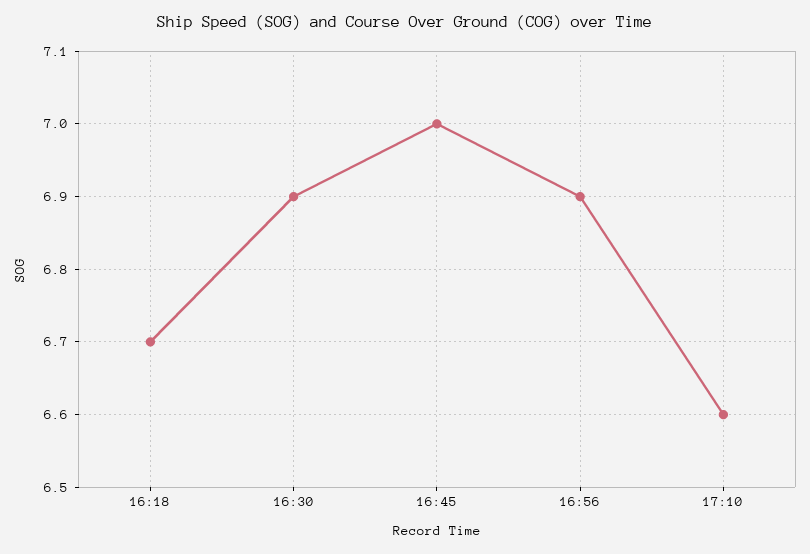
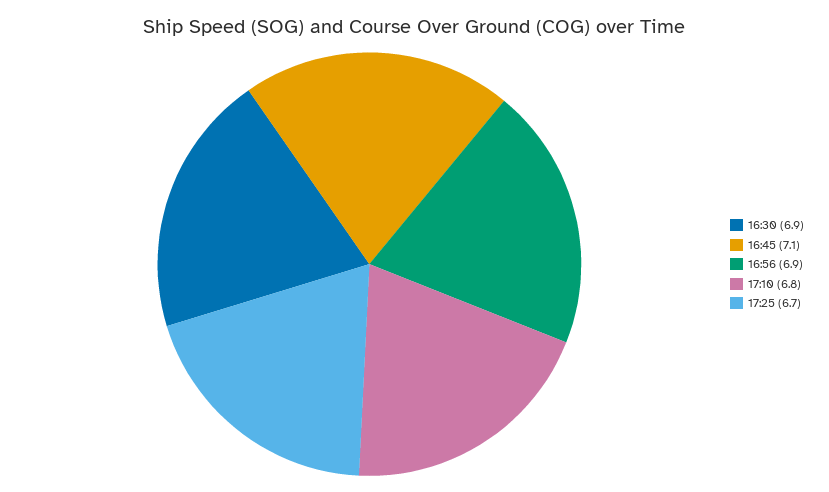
16:18: 6.7 -> none
16:45: 7 -> 7.1
17:10: 6.6 -> 6.8
17:25: none -> 6.7

